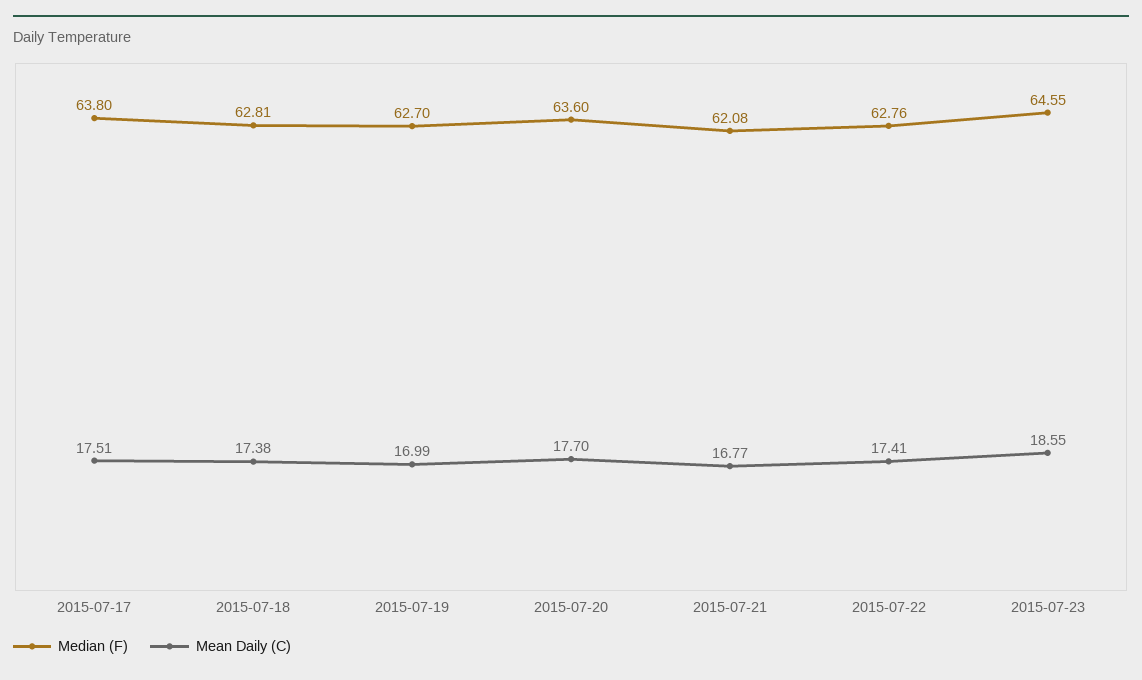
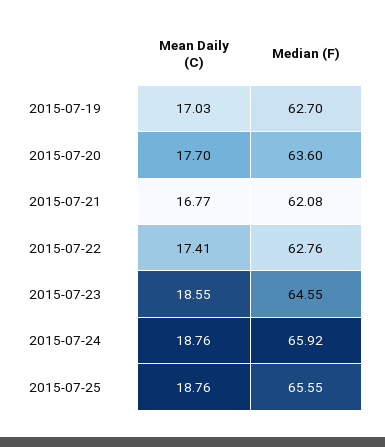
Median (F), 2015-07-17: 63.8 -> none
Mean Daily (C), 2015-07-17: 17.51 -> none
Median (F), 2015-07-18: 62.81 -> none
Mean Daily (C), 2015-07-18: 17.38 -> none
Mean Daily (C), 2015-07-19: 16.99 -> 17.03
Mean Daily (C), 2015-07-24: none -> 18.76
Median (F), 2015-07-24: none -> 65.92
Mean Daily (C), 2015-07-25: none -> 18.76
Median (F), 2015-07-25: none -> 65.55

